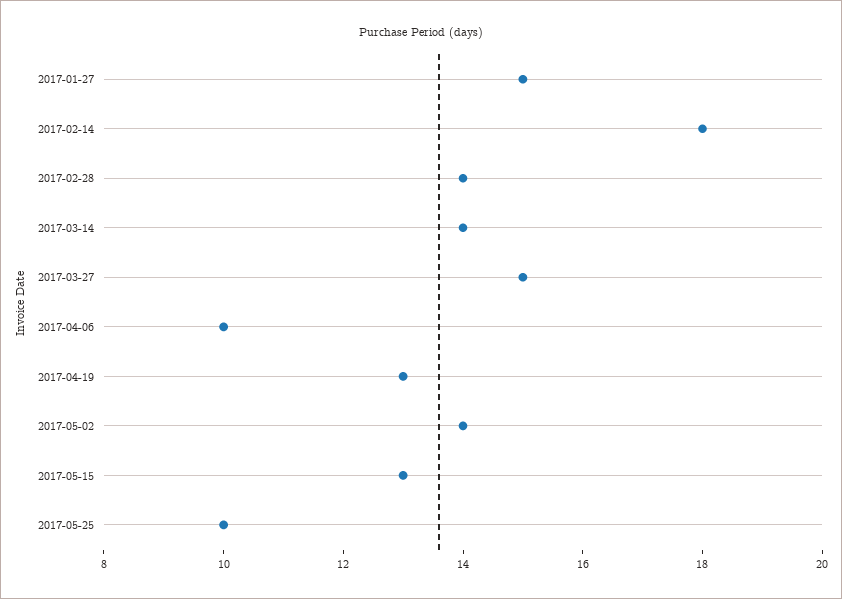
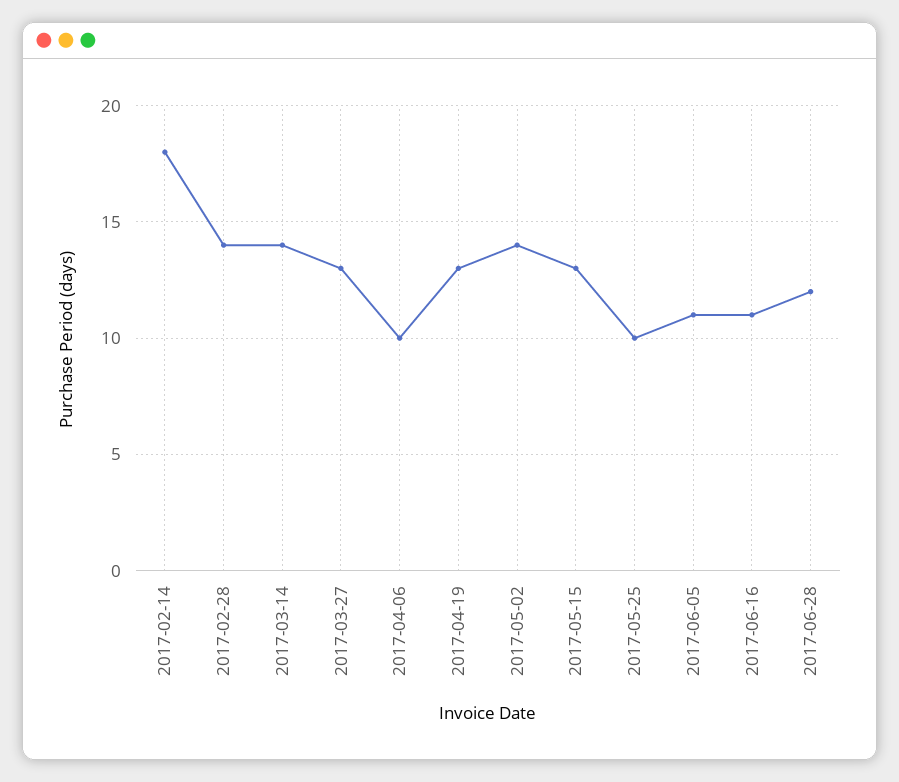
2017-01-27: 15 -> none
2017-03-27: 15 -> 13
2017-06-05: none -> 11
2017-06-16: none -> 11
2017-06-28: none -> 12

